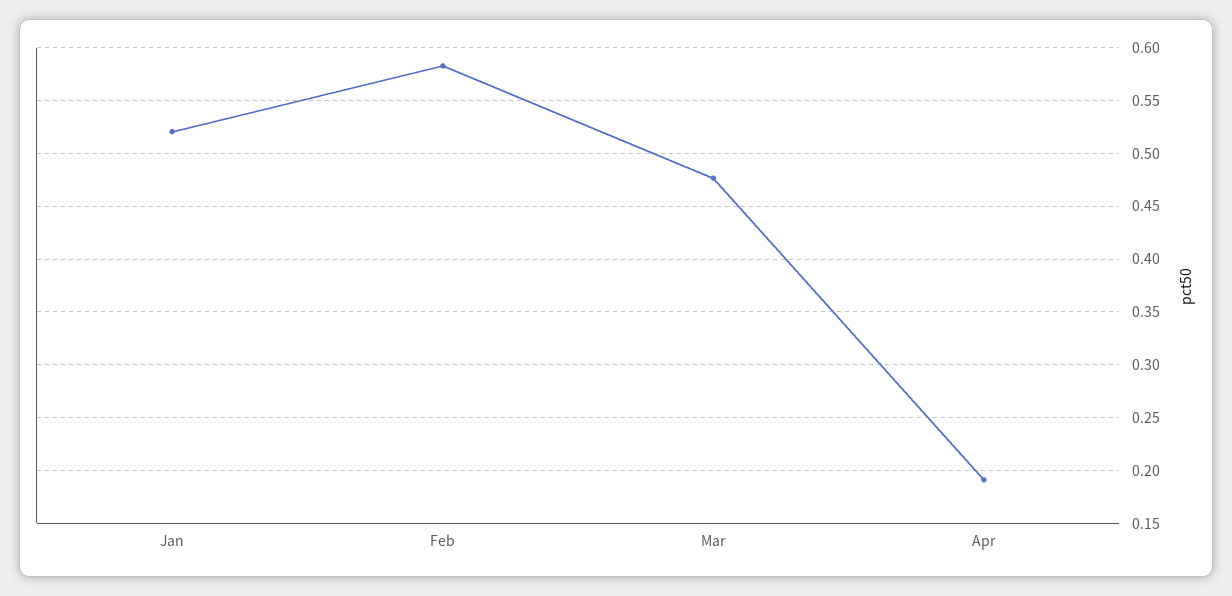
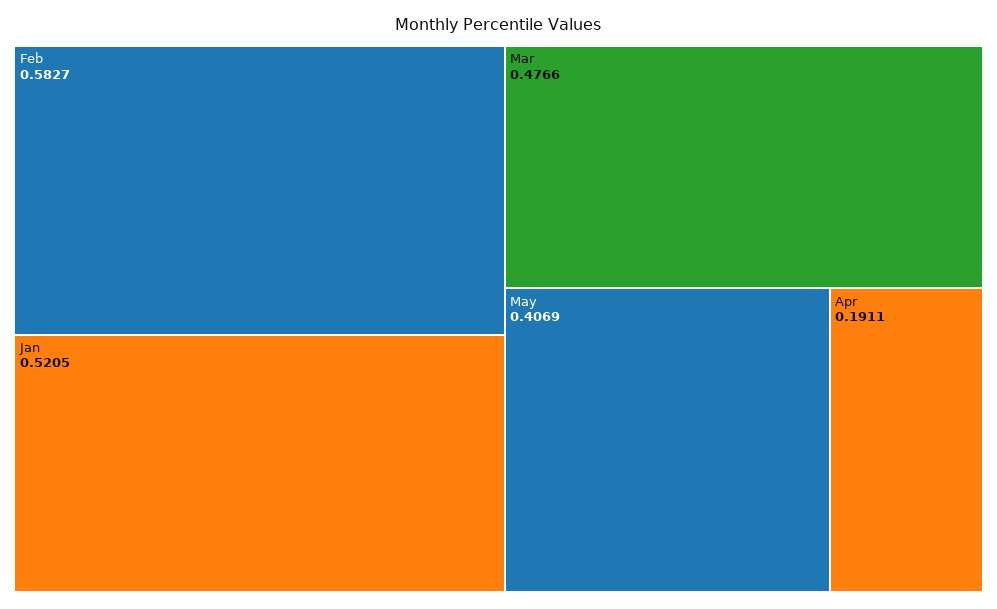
May: none -> 0.4069

